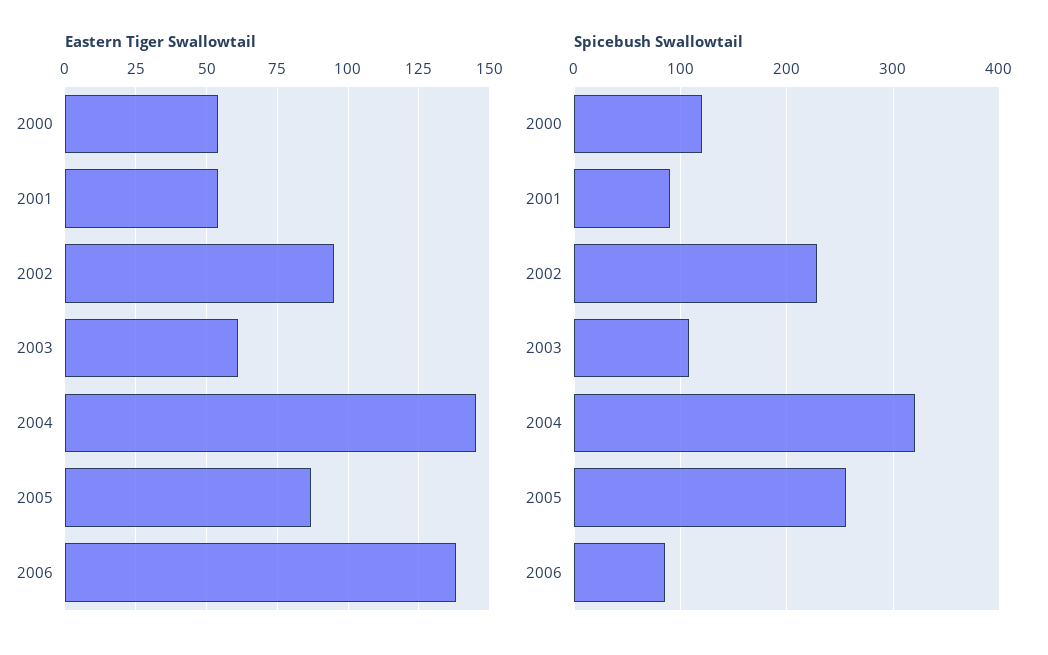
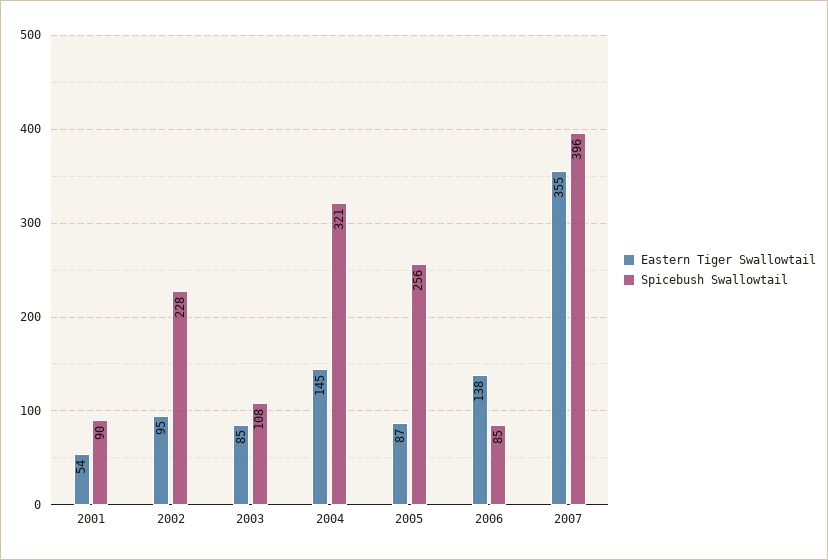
Eastern Tiger Swallowtail, 2000: 55 -> none
Eastern Tiger Swallowtail, 2003: 60 -> 85
Spicebush Swallowtail, 2000: 120 -> none
Eastern Tiger Swallowtail, 2007: none -> 355
Spicebush Swallowtail, 2007: none -> 396

